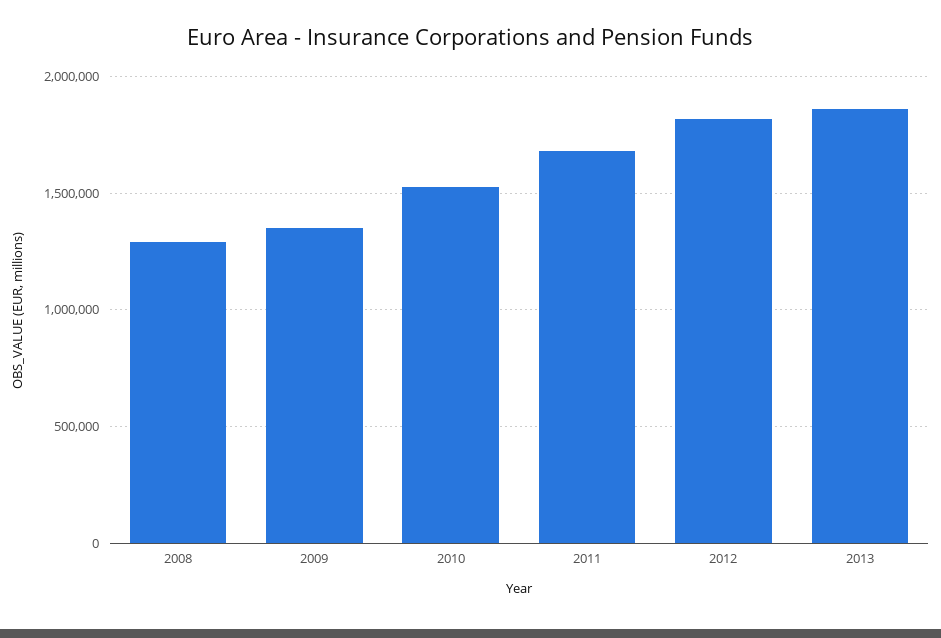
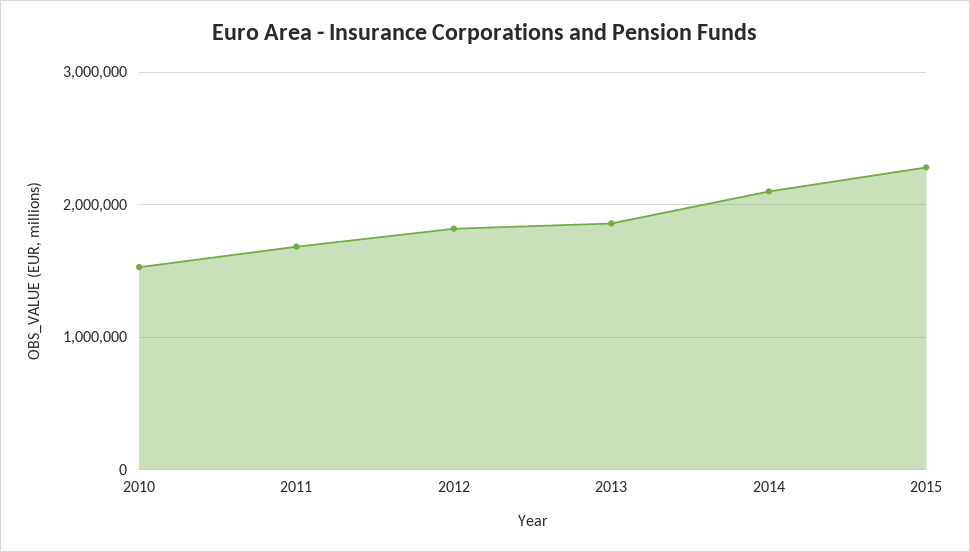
2008: 1300000 -> none
2009: 1350000 -> none
2014: none -> 2100000
2015: none -> 2300000

